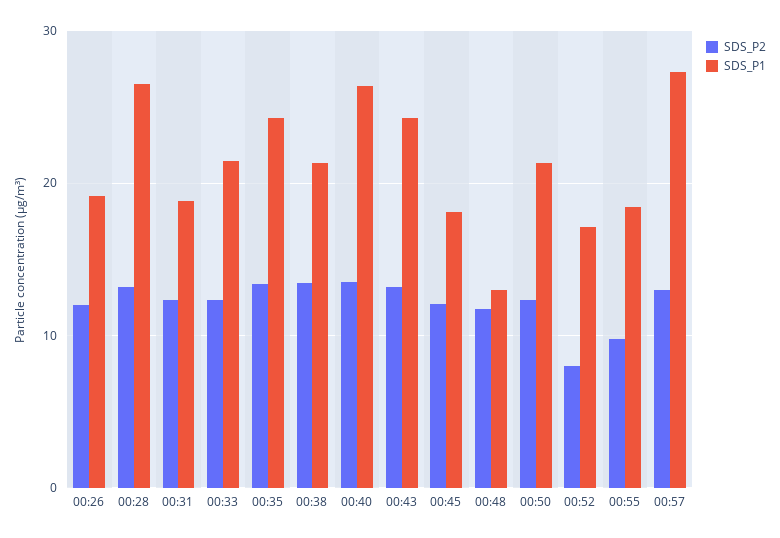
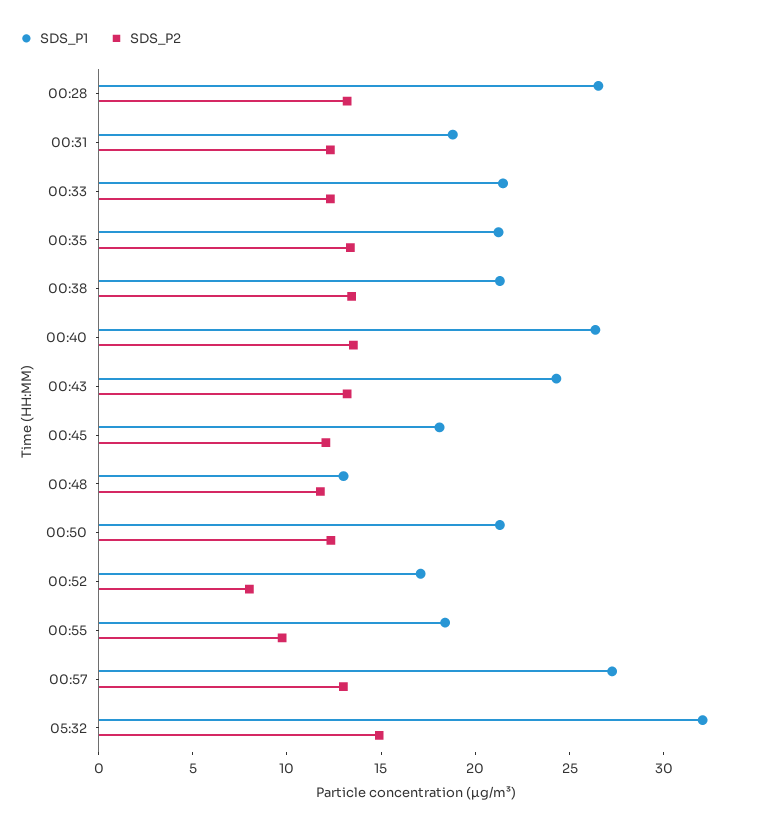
SDS_P2, 00:26: 12 -> none
SDS_P1, 00:26: 19 -> none
SDS_P1, 00:35: 24 -> 21
SDS_P1, 05:32: none -> 32
SDS_P2, 05:32: none -> 15

